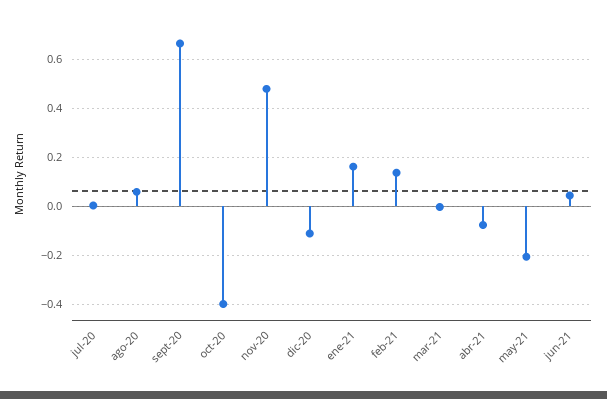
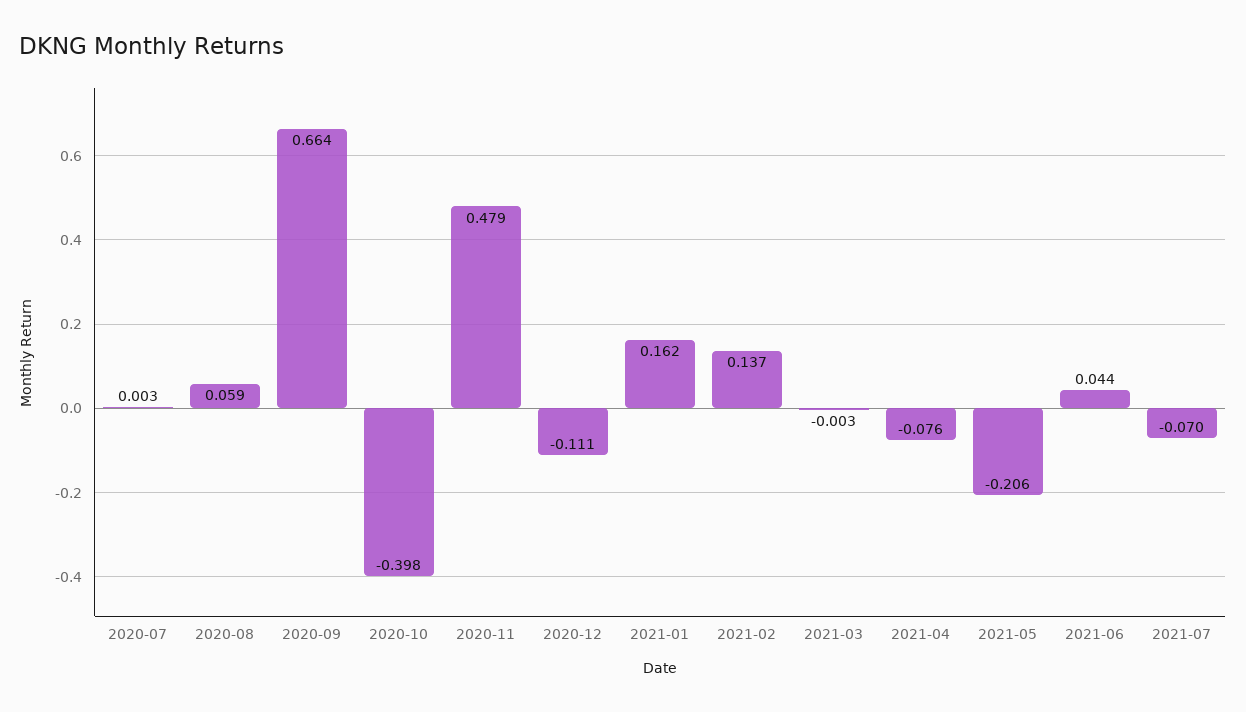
2021-07: none -> -0.07

